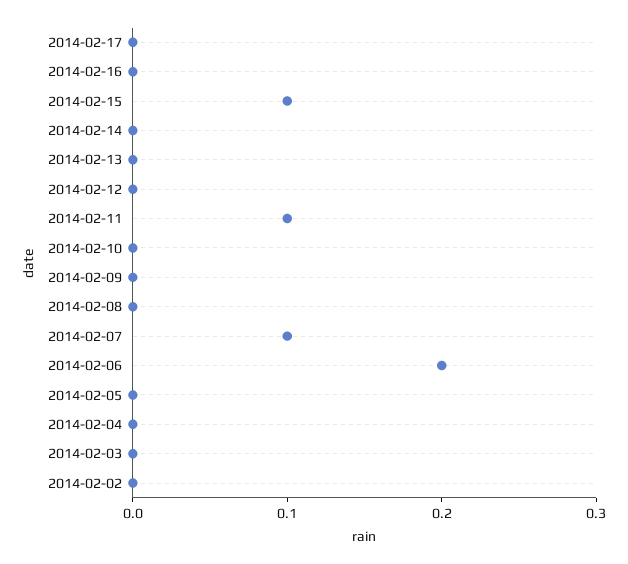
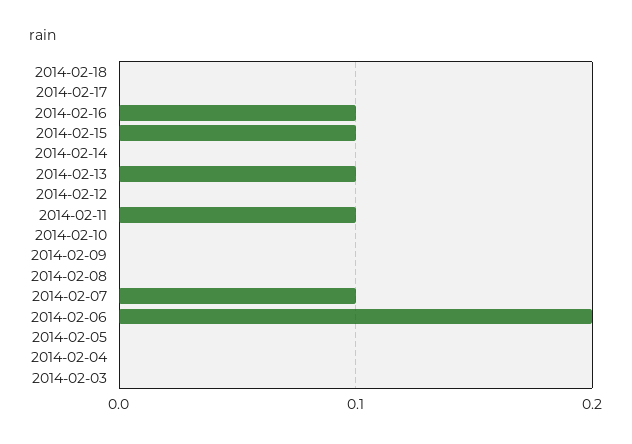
2014-02-16: 0 -> 0.1
2014-02-13: 0 -> 0.1
2014-02-02: 0 -> none
2014-02-18: none -> 0

